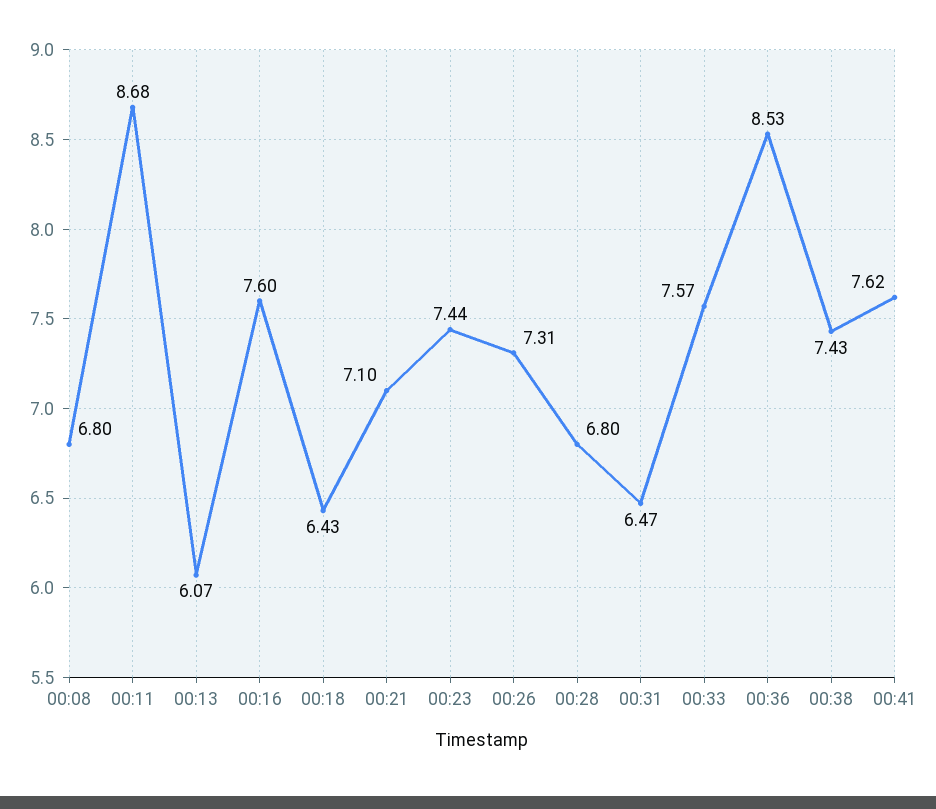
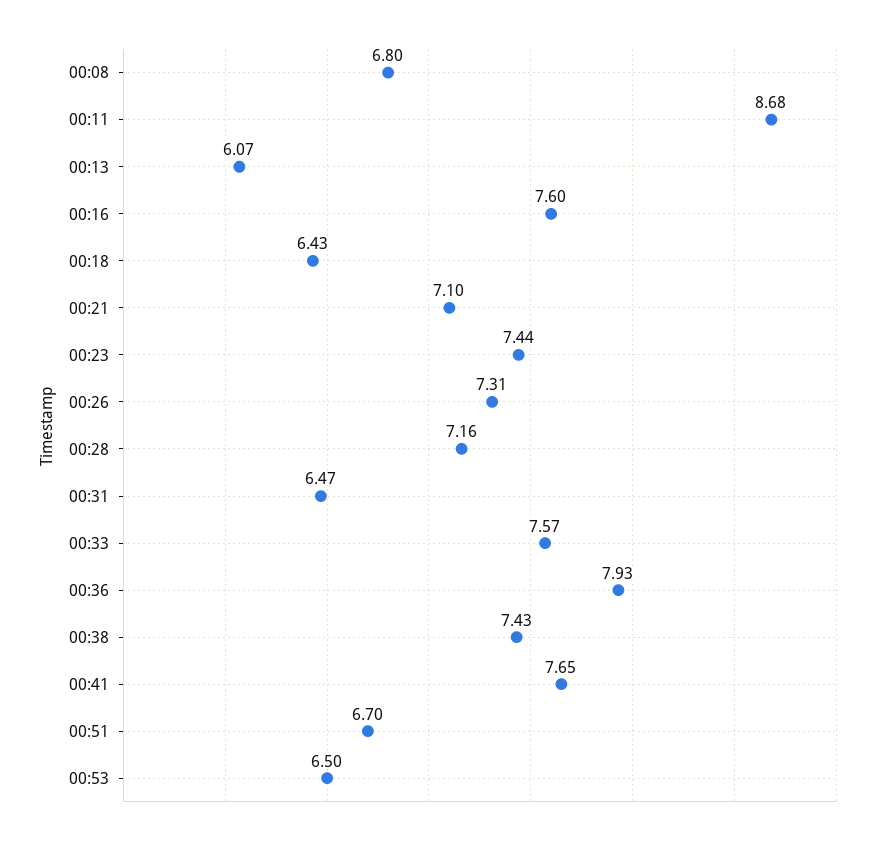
00:28: 6.8 -> 7.16
00:36: 8.53 -> 7.93
00:41: 7.62 -> 7.65
00:51: none -> 6.7
00:53: none -> 6.5

